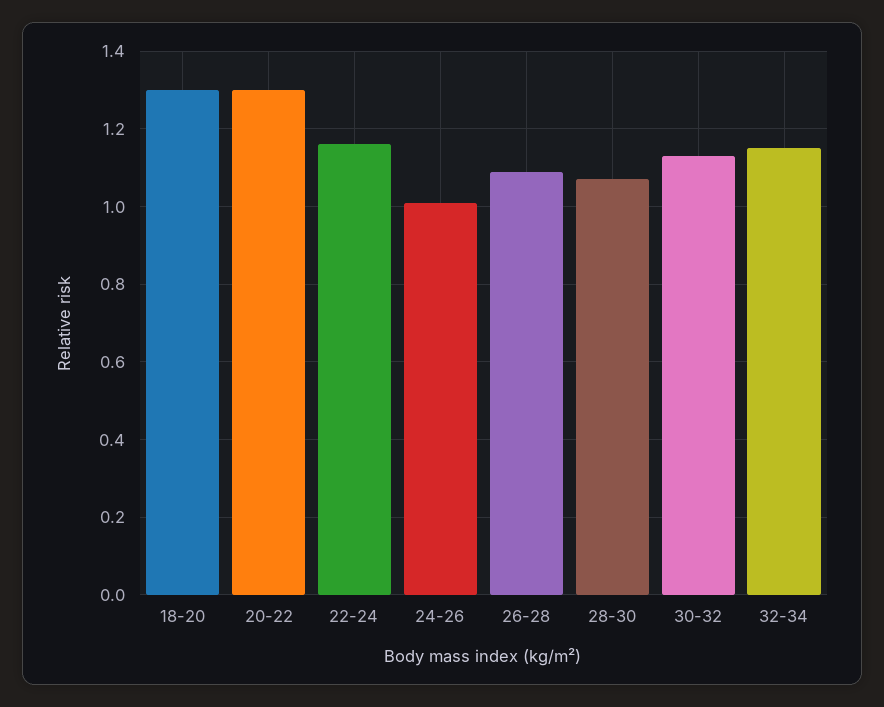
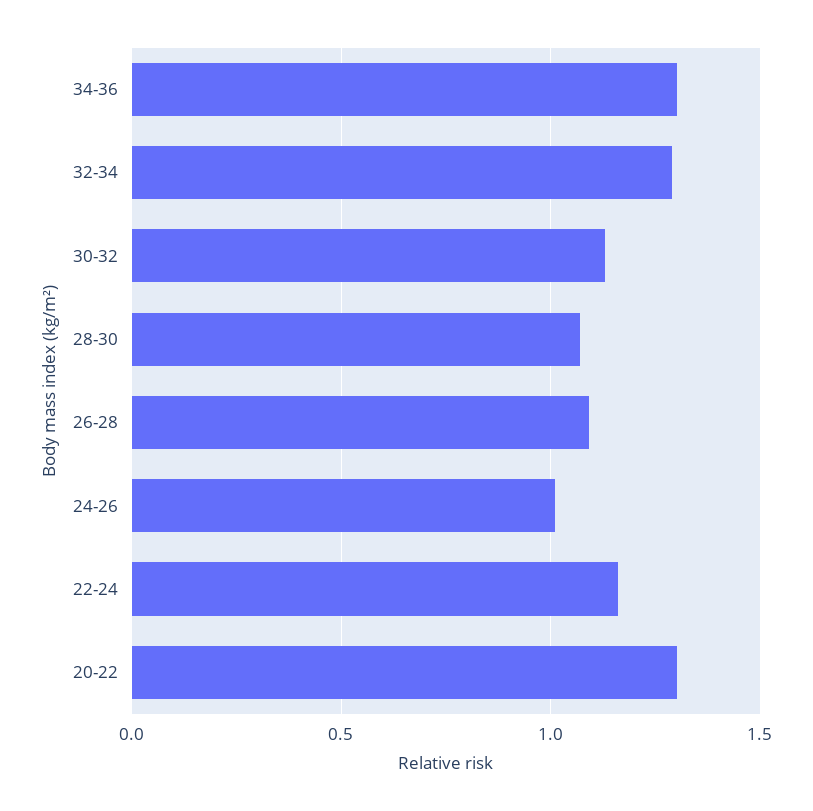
18-20: 1.3 -> none
32-34: 1.15 -> 1.3
34-36: none -> 1.3

